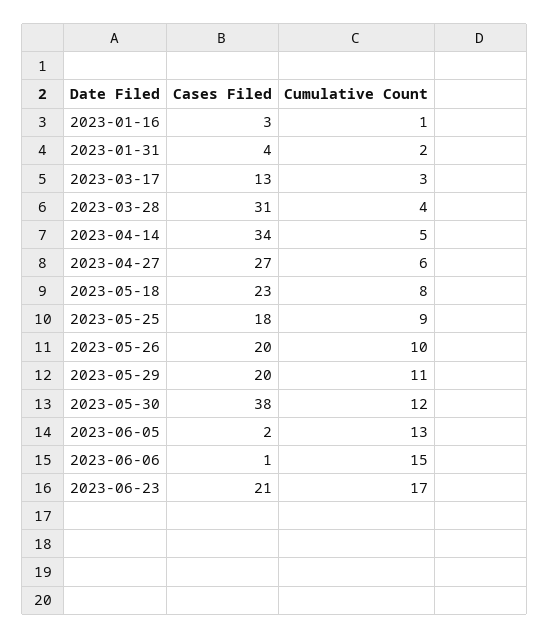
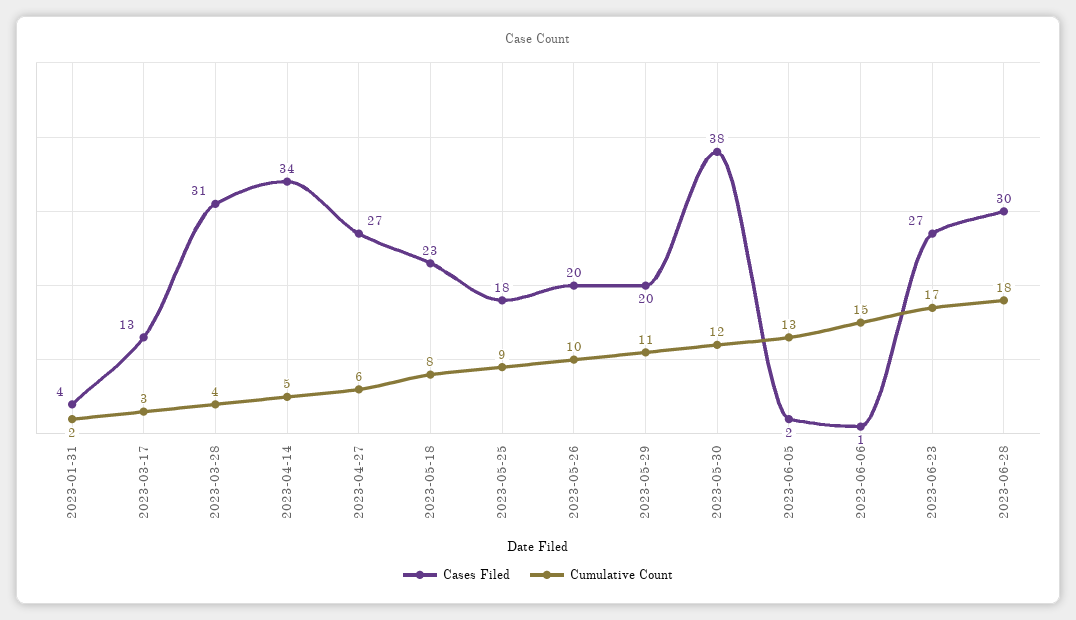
Cases Filed, 2023-01-16: 3 -> none
Cumulative Count, 2023-01-16: 1 -> none
Cases Filed, 2023-06-23: 21 -> 27
Cases Filed, 2023-06-28: none -> 30
Cumulative Count, 2023-06-28: none -> 18

